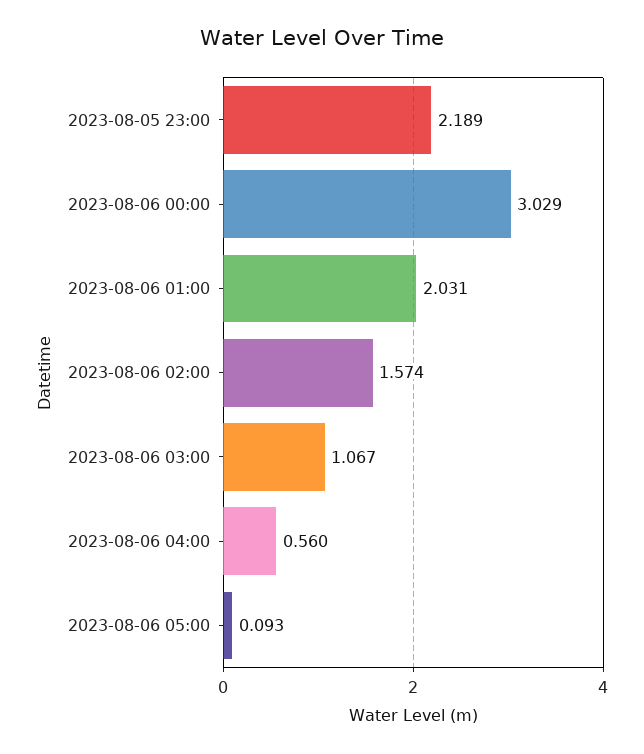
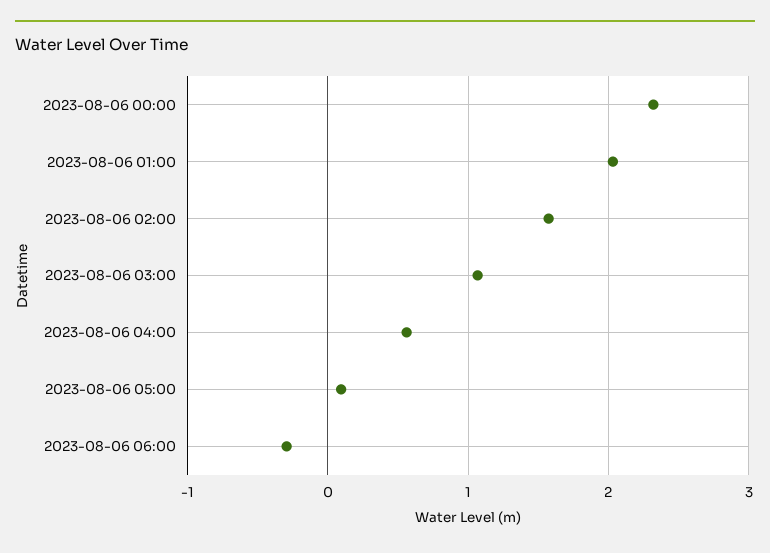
2023-08-05 23:00: 2.189 -> none
2023-08-06 00:00: 3.029 -> 2.3
2023-08-06 06:00: none -> -0.3

